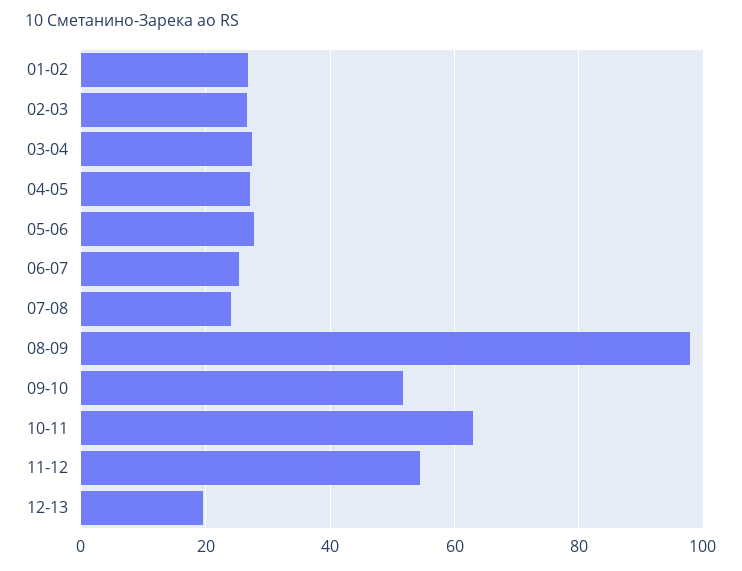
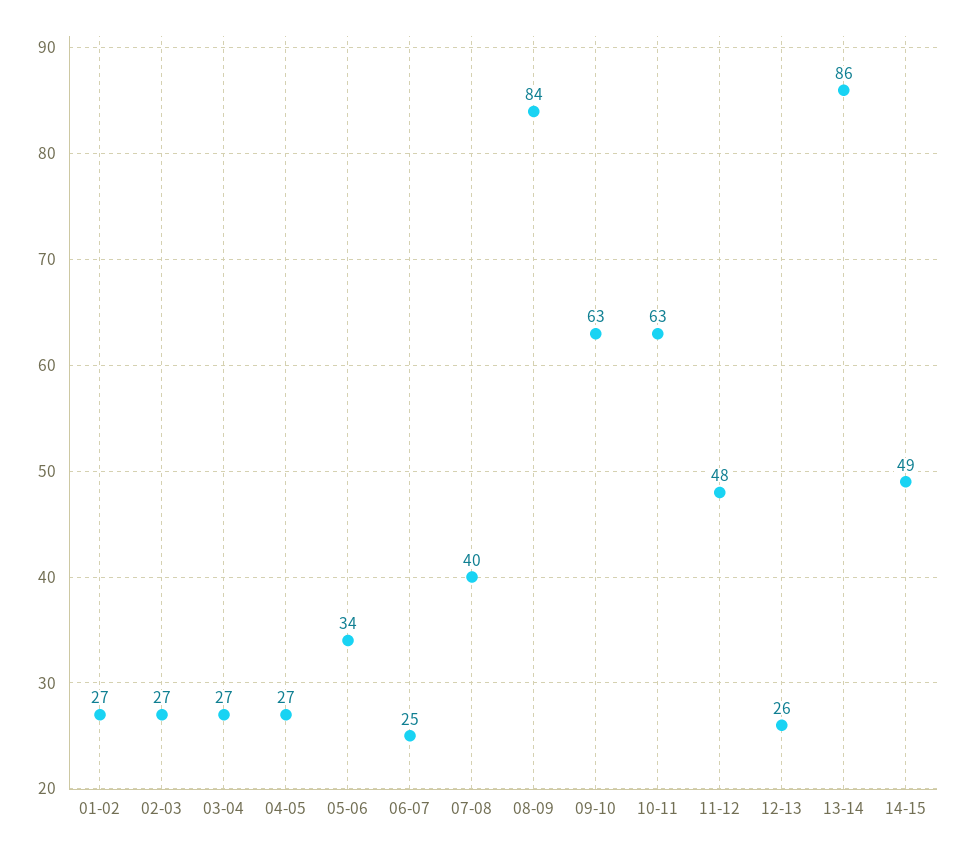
05-06: 28 -> 34
07-08: 24 -> 40
08-09: 98 -> 84
09-10: 52 -> 63
11-12: 54 -> 48
12-13: 20 -> 26
13-14: none -> 86
14-15: none -> 49

